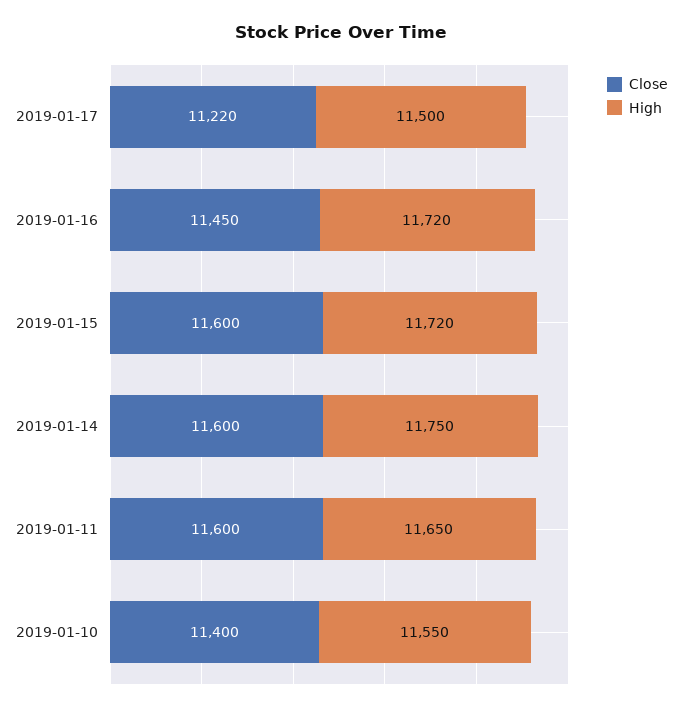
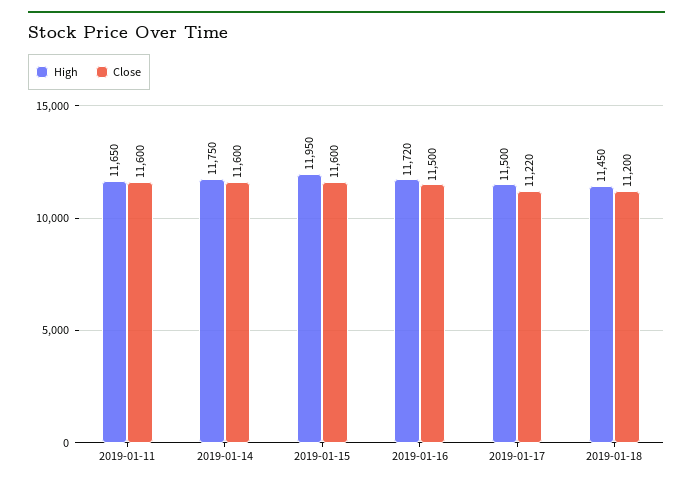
Close, 2019-01-16: 11450 -> 11500
High, 2019-01-15: 11720 -> 11950
Close, 2019-01-10: 11400 -> none
High, 2019-01-10: 11550 -> none
High, 2019-01-18: none -> 11450
Close, 2019-01-18: none -> 11200

